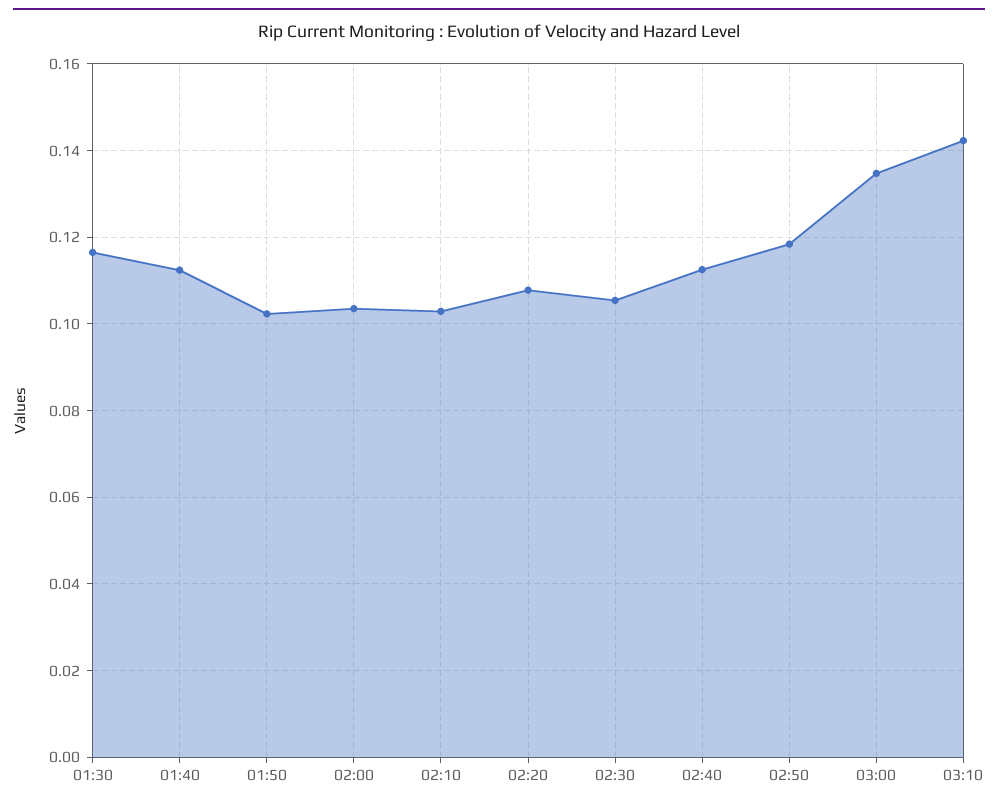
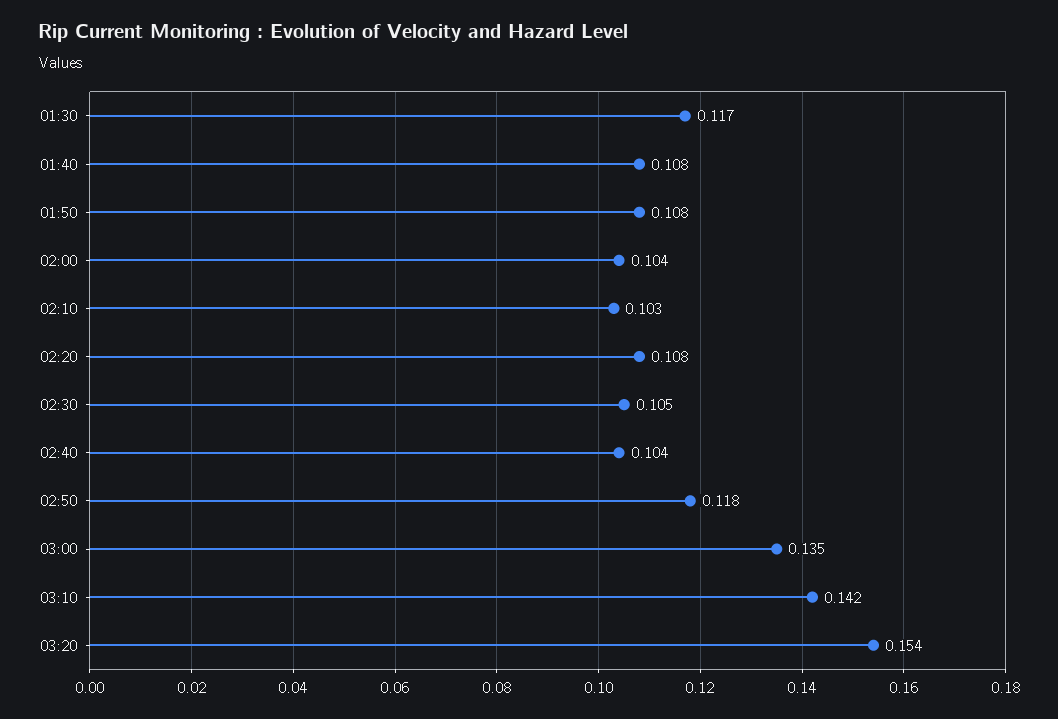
01:40: 0.112 -> 0.108
01:50: 0.102 -> 0.108
02:40: 0.112 -> 0.104
03:20: none -> 0.154

